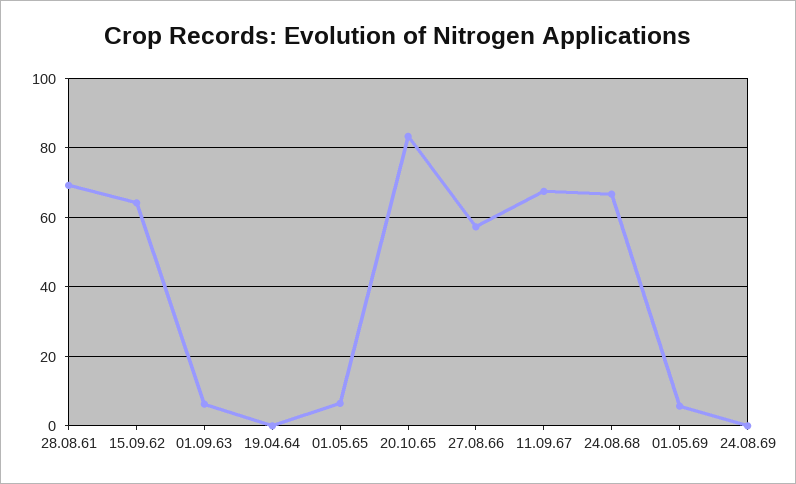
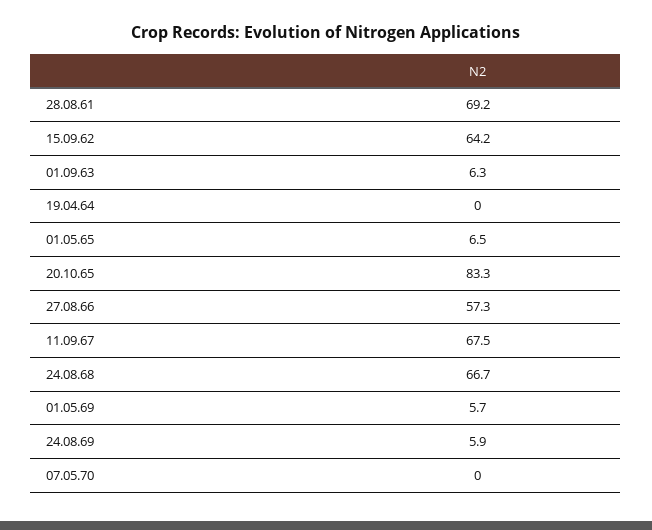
24.08.69: 0 -> 5.9
07.05.70: none -> 0

